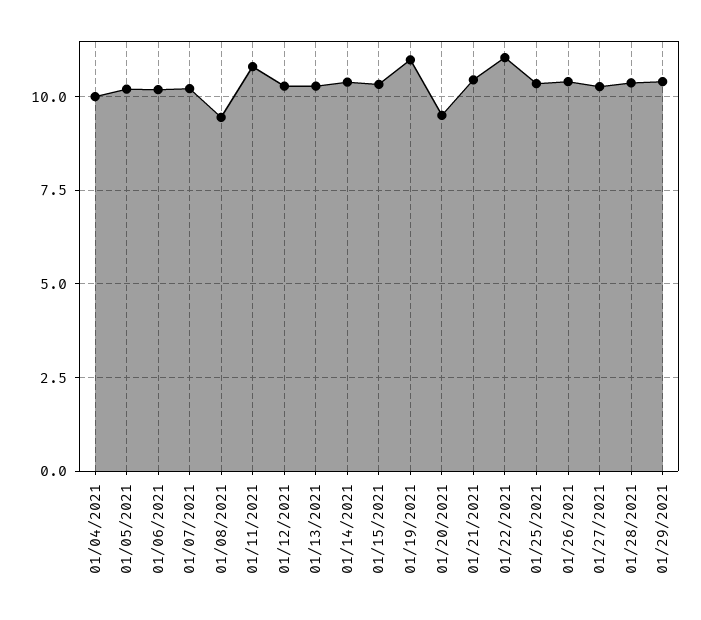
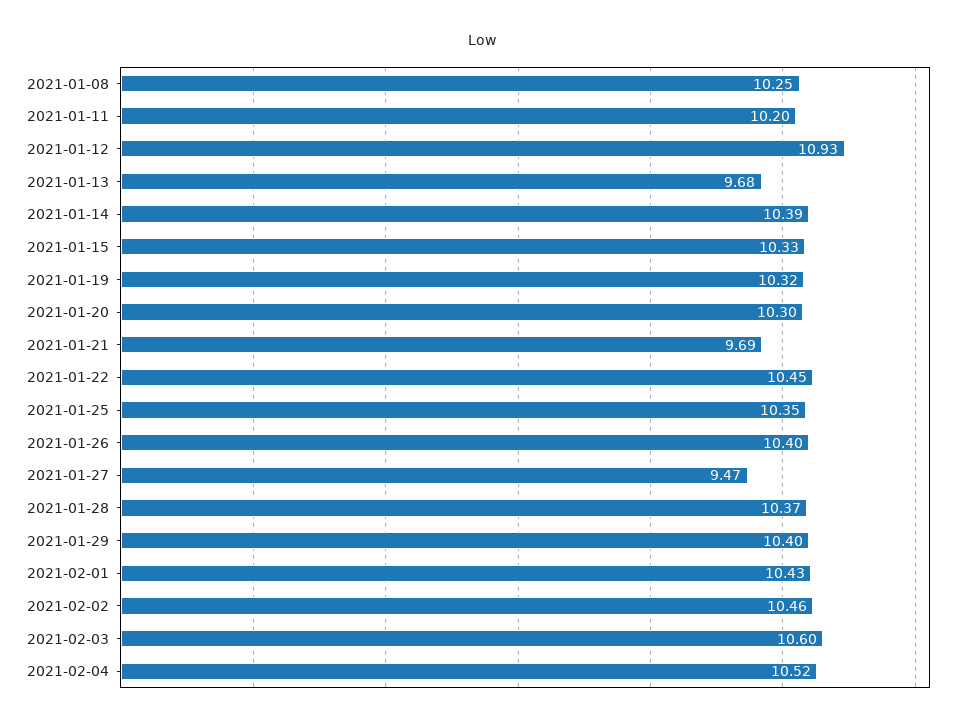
01/04/2021: 10 -> none
01/05/2021: 10.25 -> none
01/06/2021: 10.25 -> none
01/07/2021: 10.25 -> none
01/08/2021: 9.5 -> 10.25
01/11/2021: 10.75 -> 10.2
01/12/2021: 10.25 -> 10.93
01/13/2021: 10.25 -> 9.68
01/19/2021: 11 -> 10.32
01/20/2021: 9.5 -> 10.3
01/21/2021: 10.5 -> 9.69
01/22/2021: 11 -> 10.45
01/27/2021: 10.25 -> 9.47
2021-02-01: none -> 10.43
2021-02-02: none -> 10.46
2021-02-03: none -> 10.6
2021-02-04: none -> 10.52

